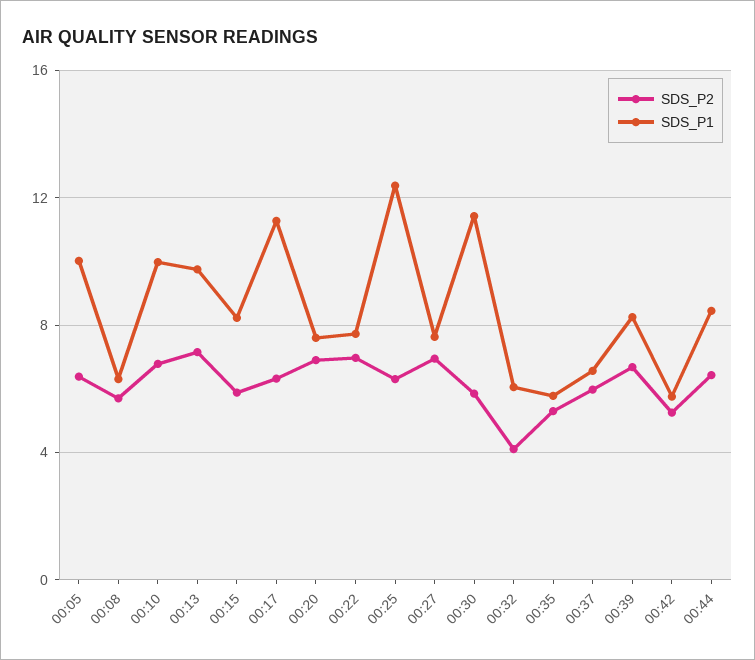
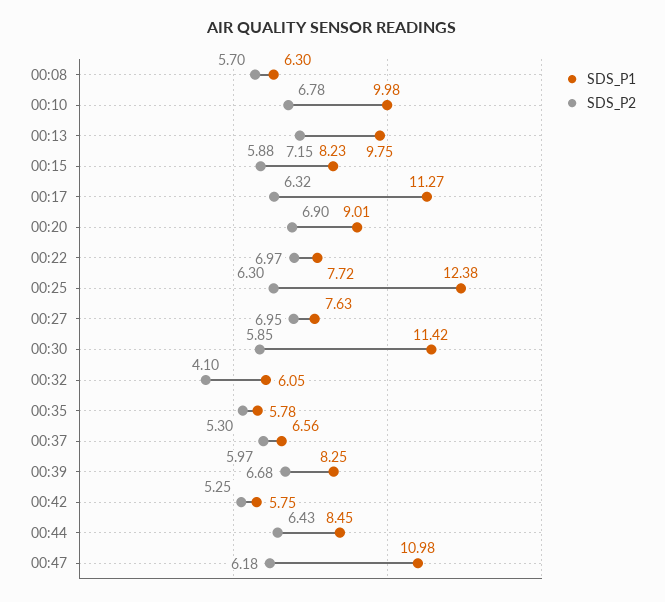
SDS_P2, 00:05: 6.5 -> none
SDS_P1, 00:05: 10 -> none
SDS_P1, 00:20: 7.5 -> 9.01
SDS_P1, 00:47: none -> 10.98
SDS_P2, 00:47: none -> 6.18

